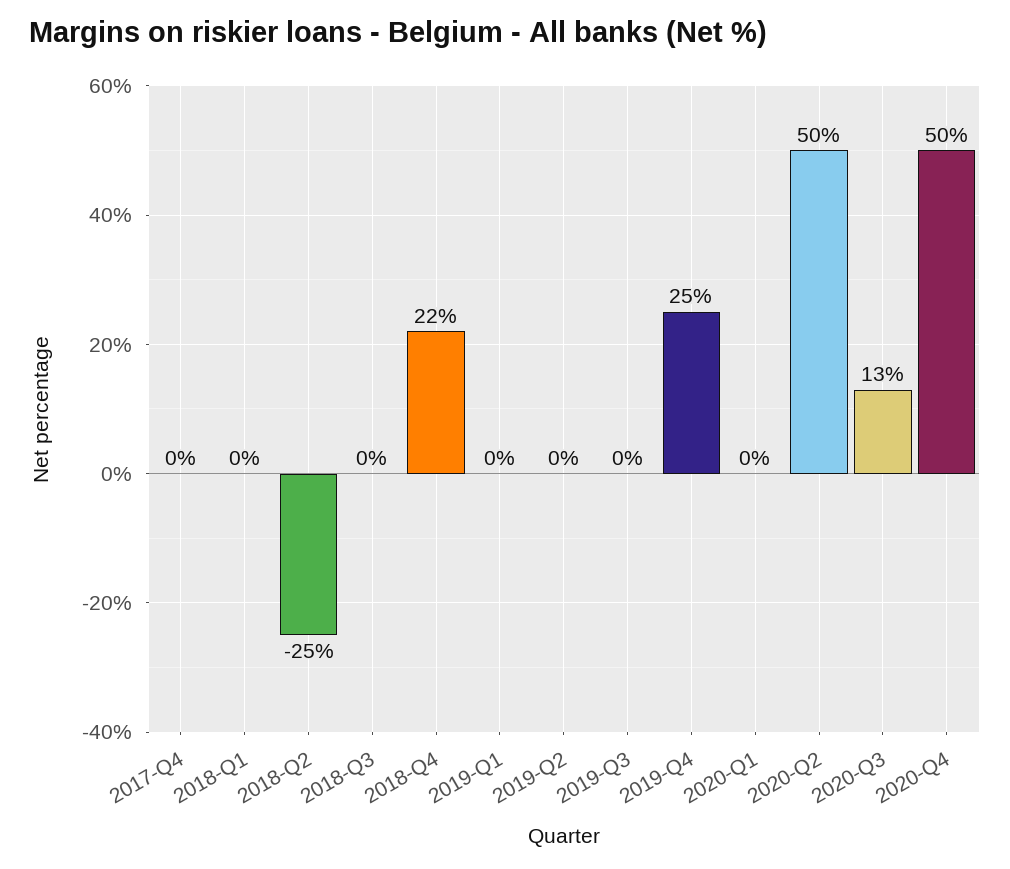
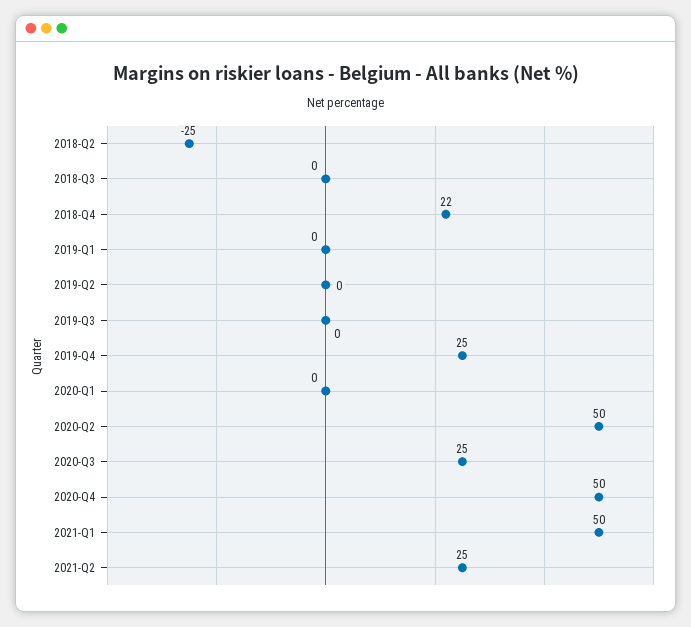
2017-Q4: 0 -> none
2018-Q1: 0 -> none
2020-Q3: 13 -> 25
2021-Q1: none -> 50
2021-Q2: none -> 25

